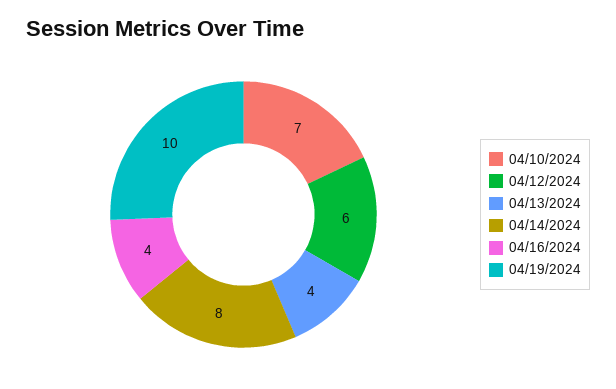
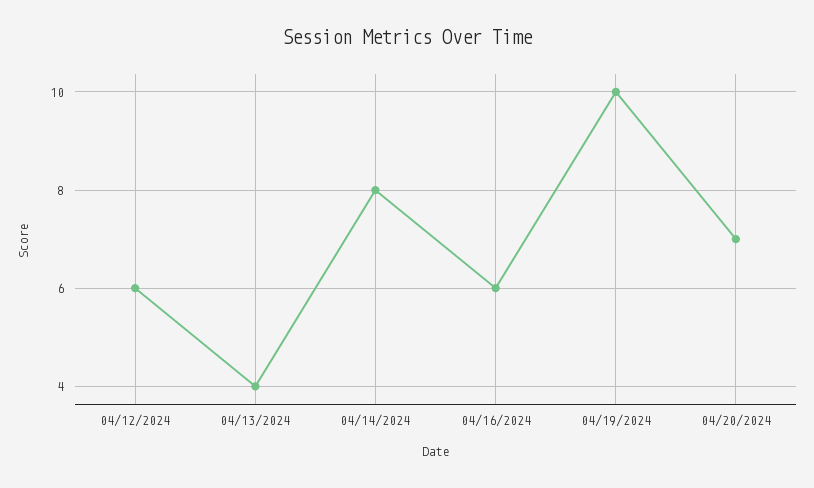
04/10/2024: 7 -> none
04/16/2024: 4 -> 6
04/20/2024: none -> 7

